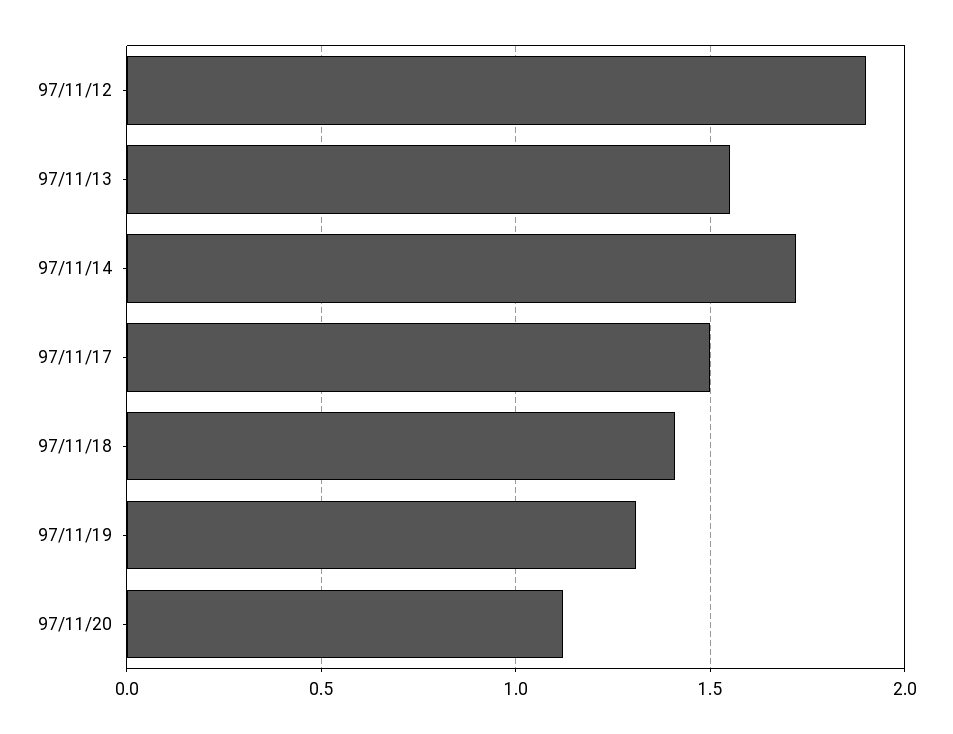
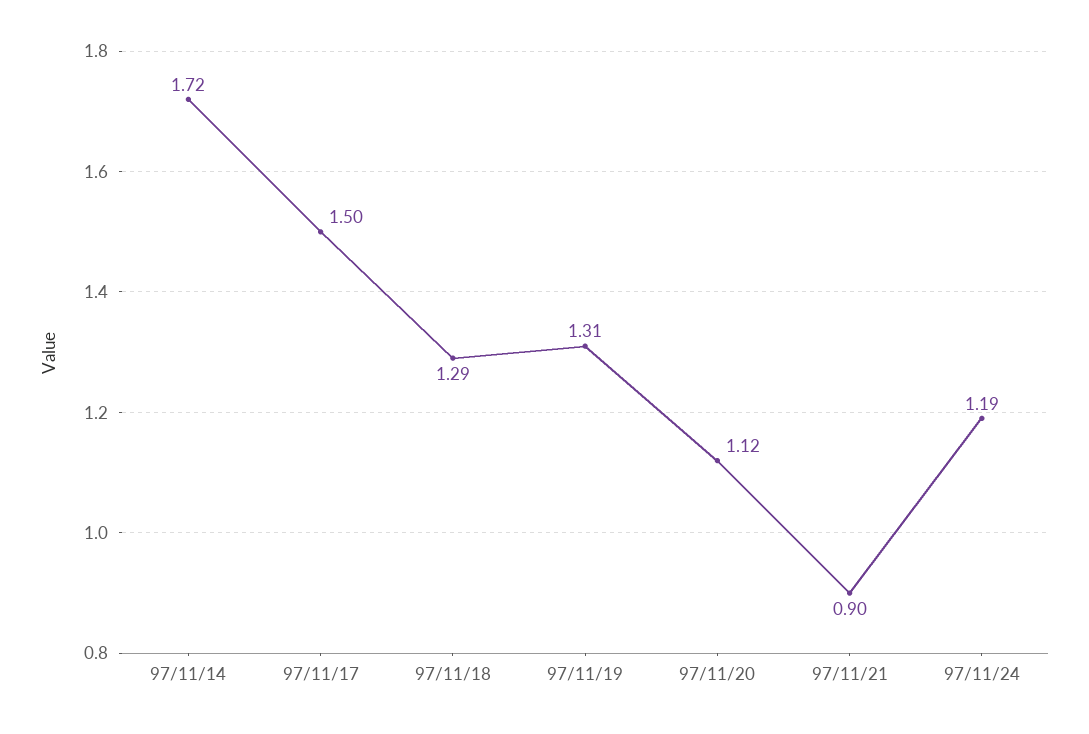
97/11/12: 1.9 -> none
97/11/13: 1.55 -> none
97/11/18: 1.4 -> 1.29
97/11/21: none -> 0.9
97/11/24: none -> 1.19

